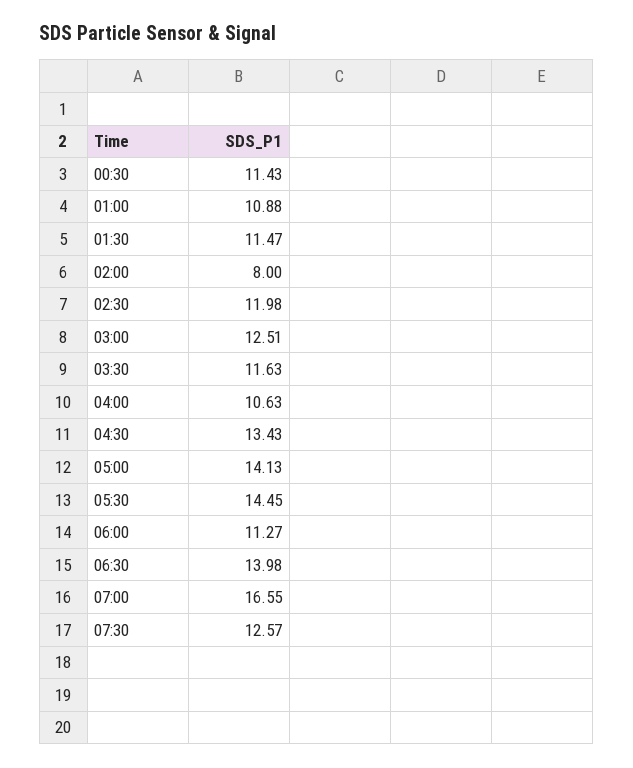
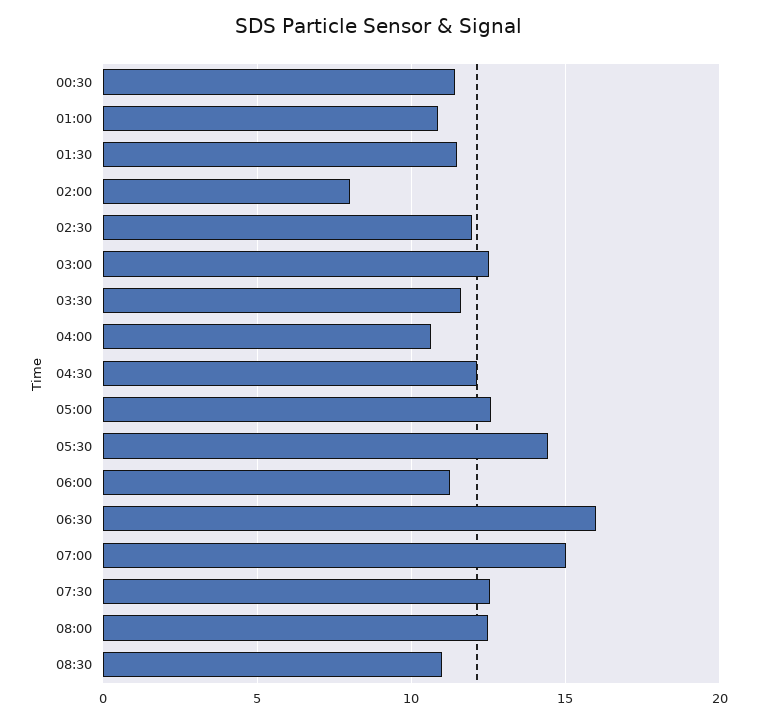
04:30: 13.43 -> 12
05:00: 14.13 -> 12.5
06:30: 13.98 -> 16
07:00: 16.55 -> 15
08:00: none -> 12.5
08:30: none -> 11

